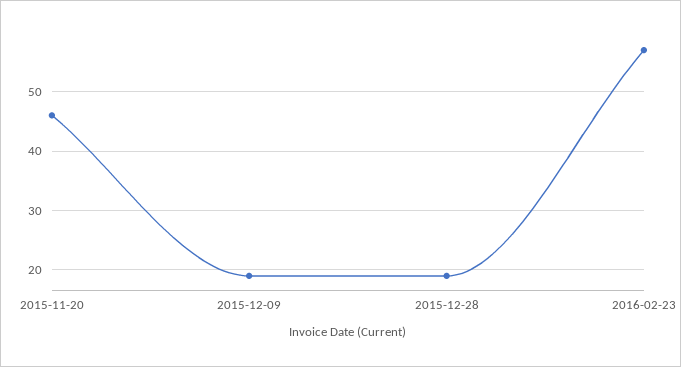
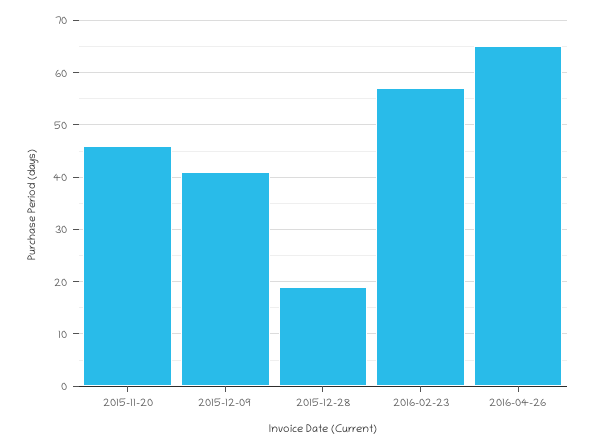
2015-12-09: 20 -> 40
2016-04-26: none -> 65

